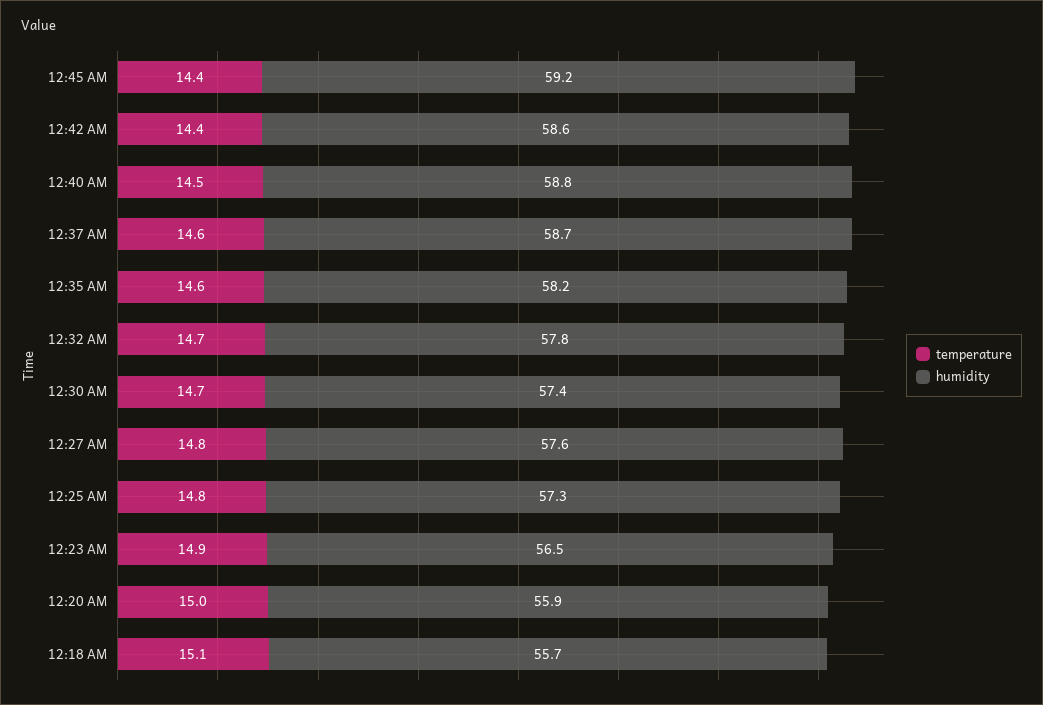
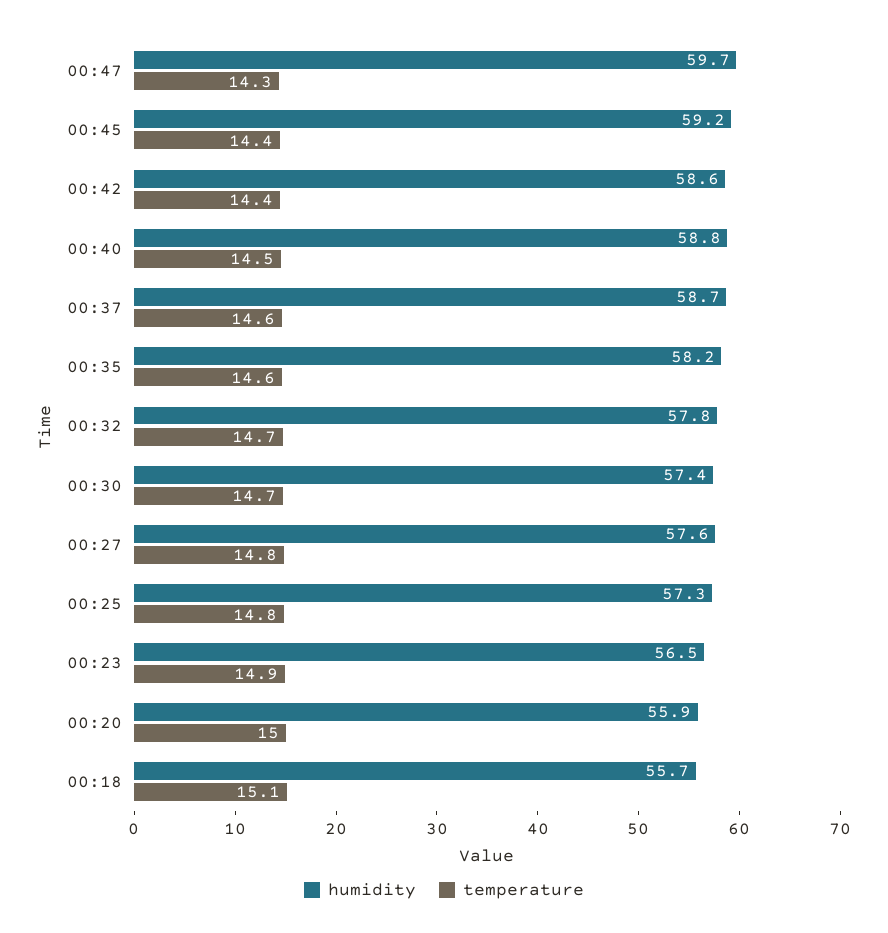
humidity, 00:47: none -> 59.7
temperature, 00:47: none -> 14.3

